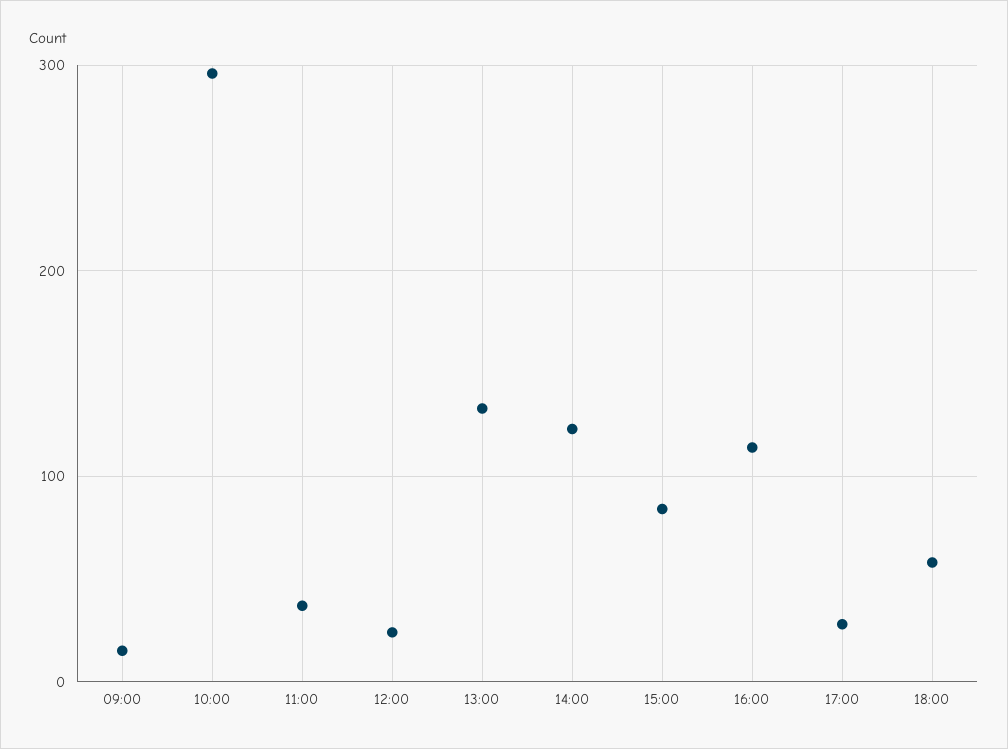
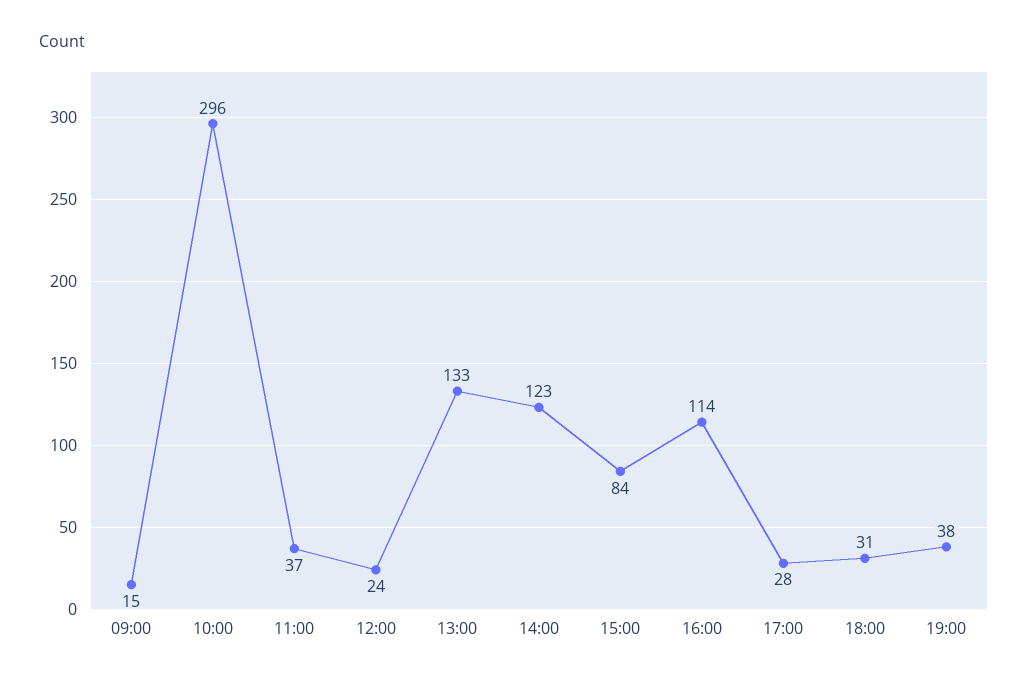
18:00: 60 -> 31
19:00: none -> 38

